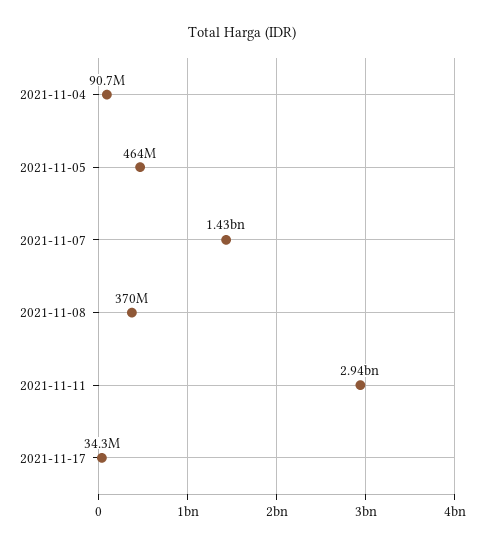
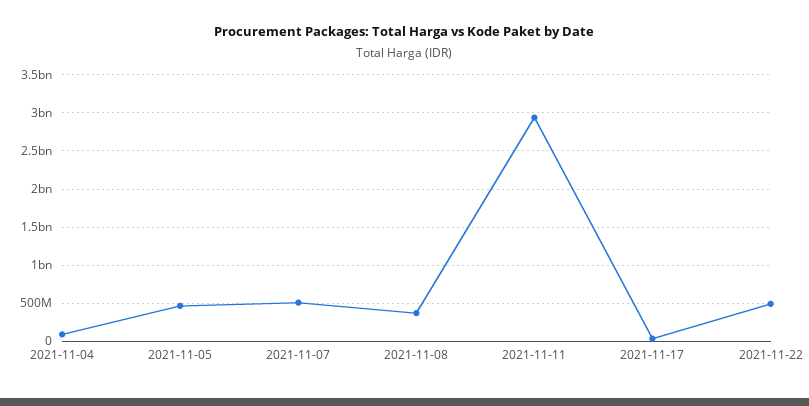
2021-11-07: 1430000000 -> 500000000
2021-11-22: none -> 500000000

